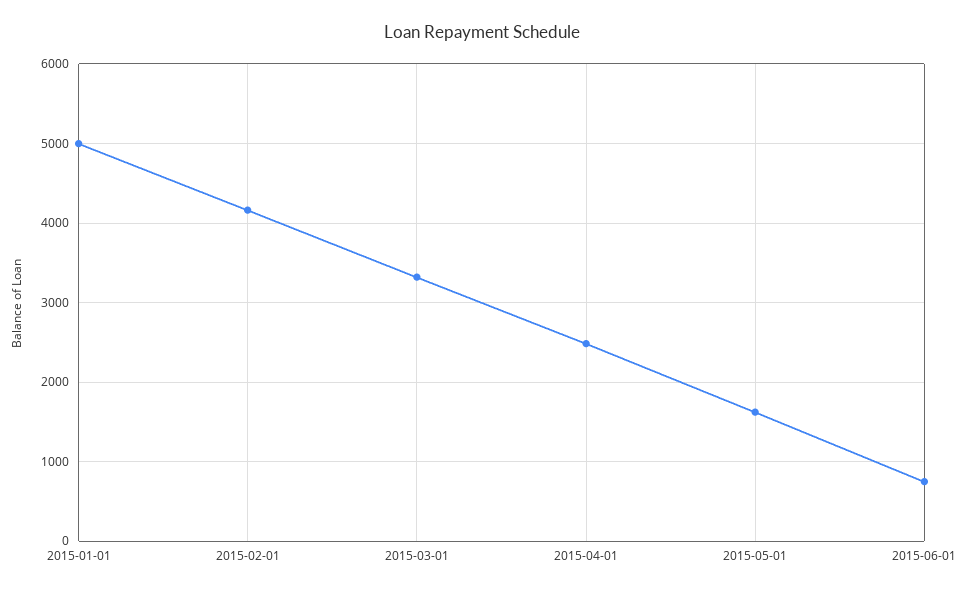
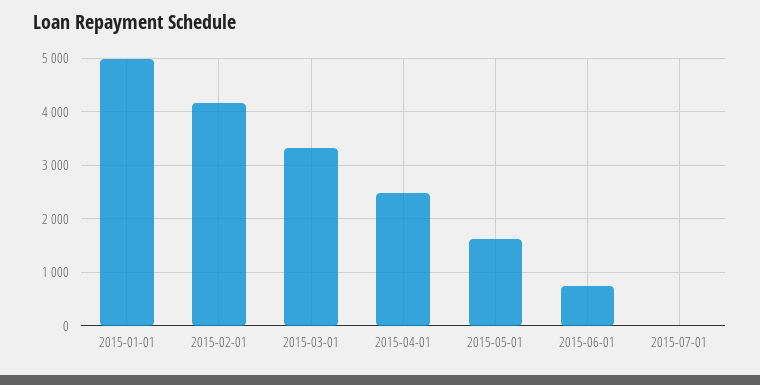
2015-07-01: none -> 0

